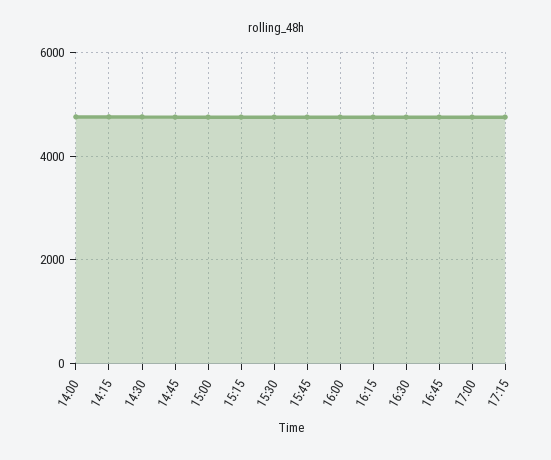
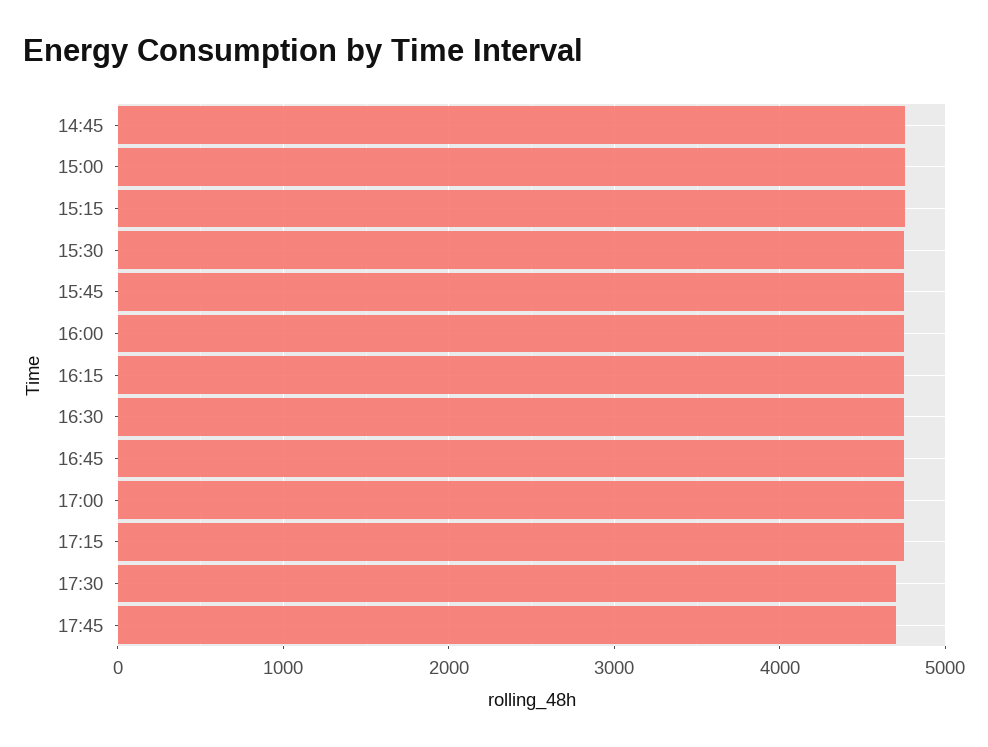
14:00: 4800 -> none
14:15: 4800 -> none
14:30: 4800 -> none
17:30: none -> 4700
17:45: none -> 4700

